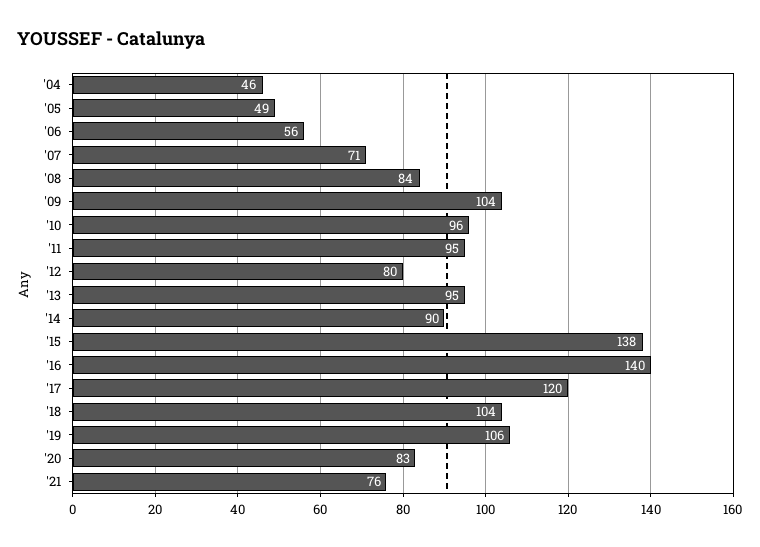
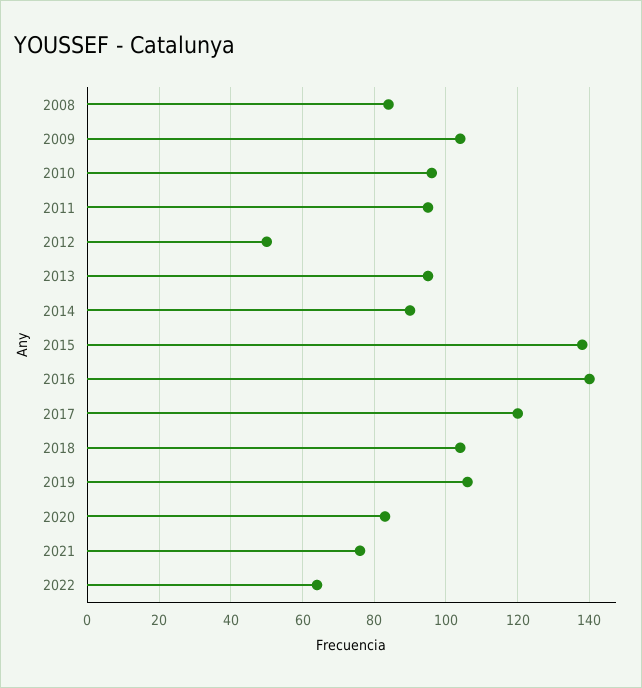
'04: 46 -> none
'05: 49 -> none
'06: 56 -> none
'07: 71 -> none
'12: 80 -> 50
2022: none -> 65

